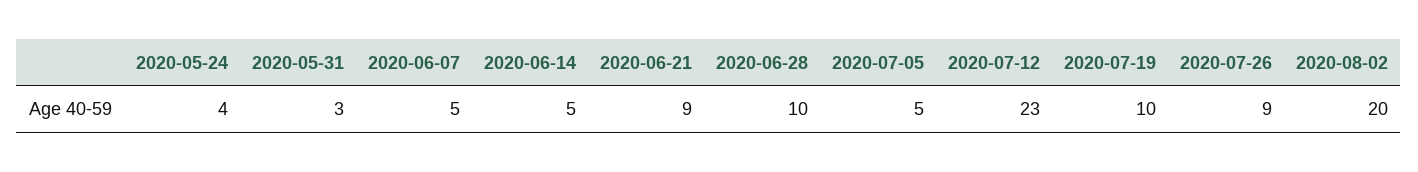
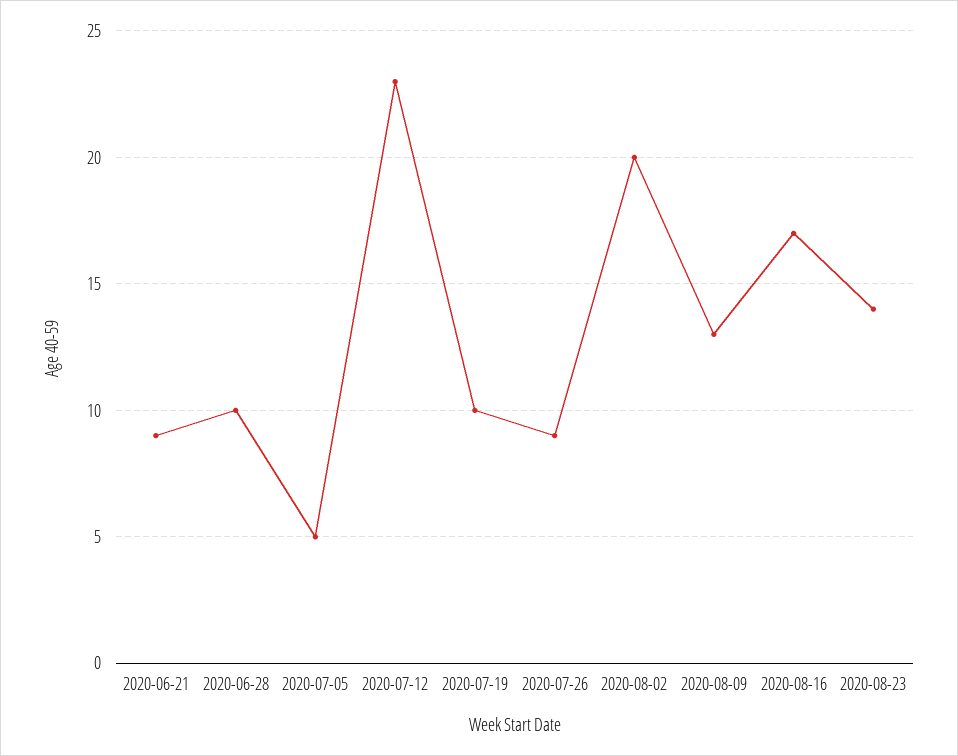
2020-05-24: 4 -> none
2020-05-31: 3 -> none
2020-06-07: 5 -> none
2020-06-14: 5 -> none
2020-08-09: none -> 13
2020-08-16: none -> 17
2020-08-23: none -> 14

